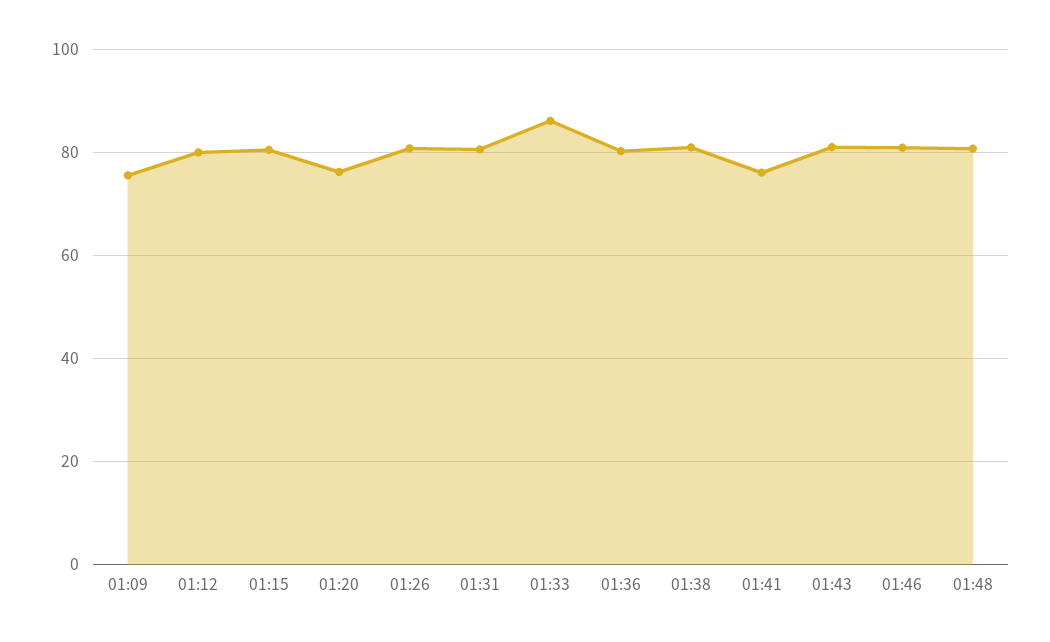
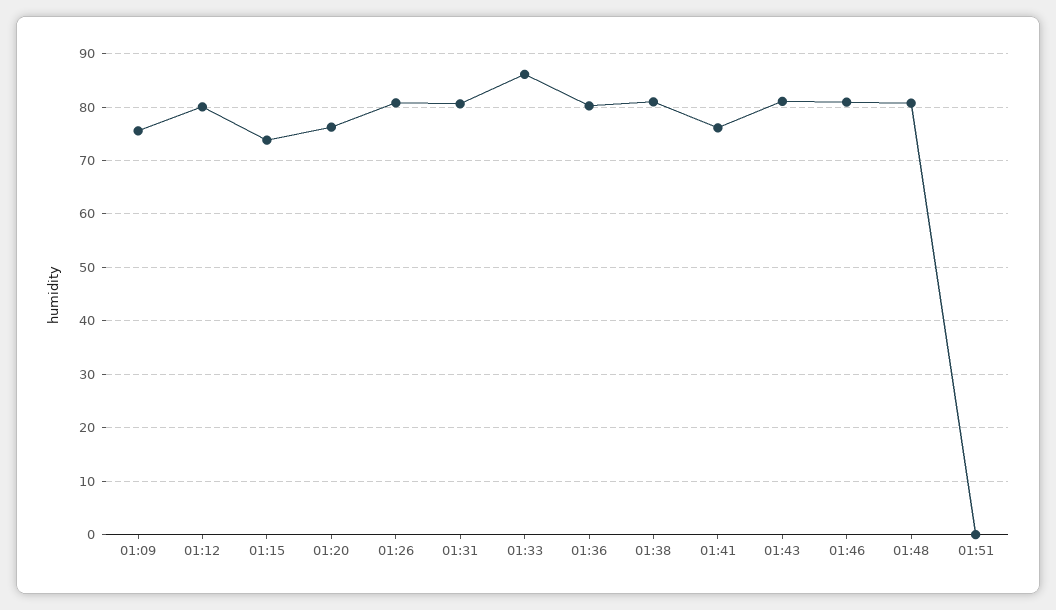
01:15: 80 -> 74
01:51: none -> 0

